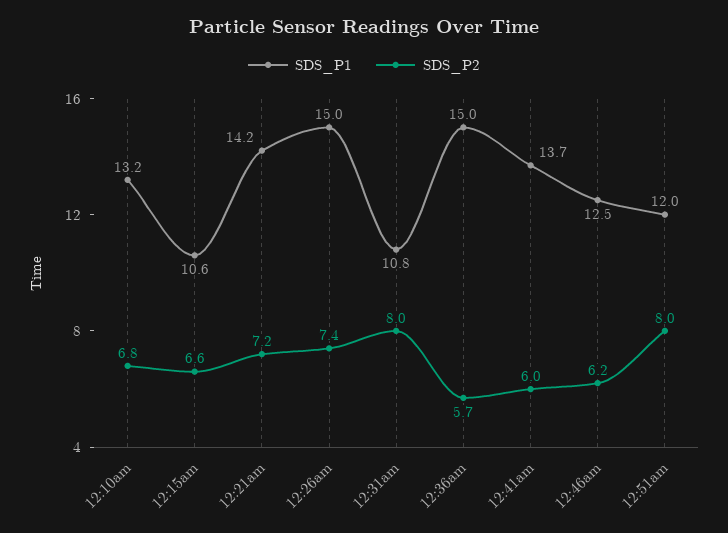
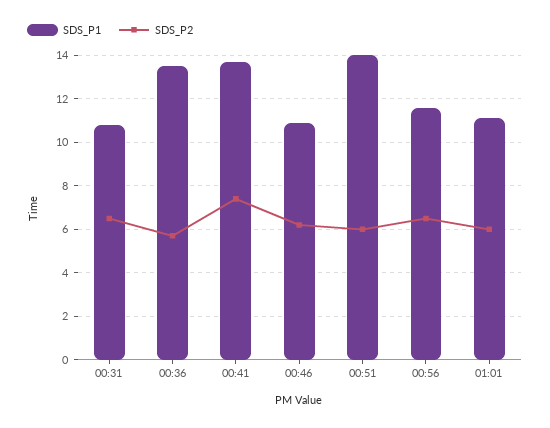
SDS_P1, 12:10am: 13.2 -> none
SDS_P2, 12:10am: 6.8 -> none
SDS_P1, 12:15am: 10.6 -> none
SDS_P2, 12:15am: 6.6 -> none
SDS_P1, 12:21am: 14.2 -> none
SDS_P2, 12:21am: 7.2 -> none
SDS_P1, 12:26am: 15 -> none
SDS_P2, 12:26am: 7.4 -> none
SDS_P2, 12:31am: 8 -> 6.5
SDS_P1, 12:36am: 15 -> 13.5
SDS_P2, 12:41am: 6 -> 7.5
SDS_P1, 12:46am: 12.5 -> 11
SDS_P1, 12:51am: 12 -> 14
SDS_P2, 12:51am: 8 -> 6
SDS_P1, 00:56: none -> 11.5
SDS_P2, 00:56: none -> 6.5
SDS_P1, 01:01: none -> 11
SDS_P2, 01:01: none -> 6

